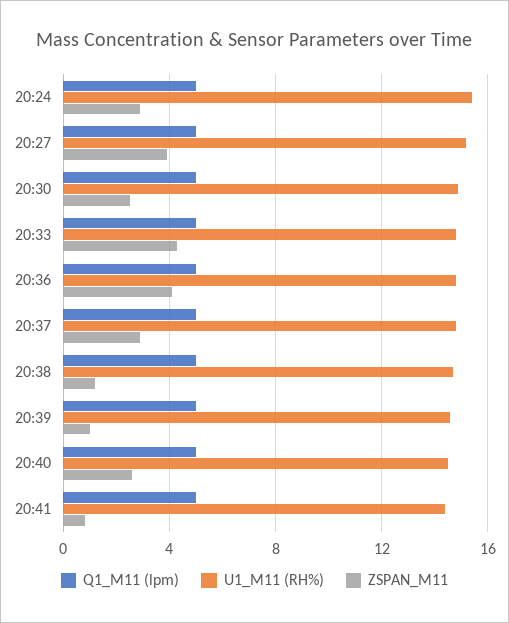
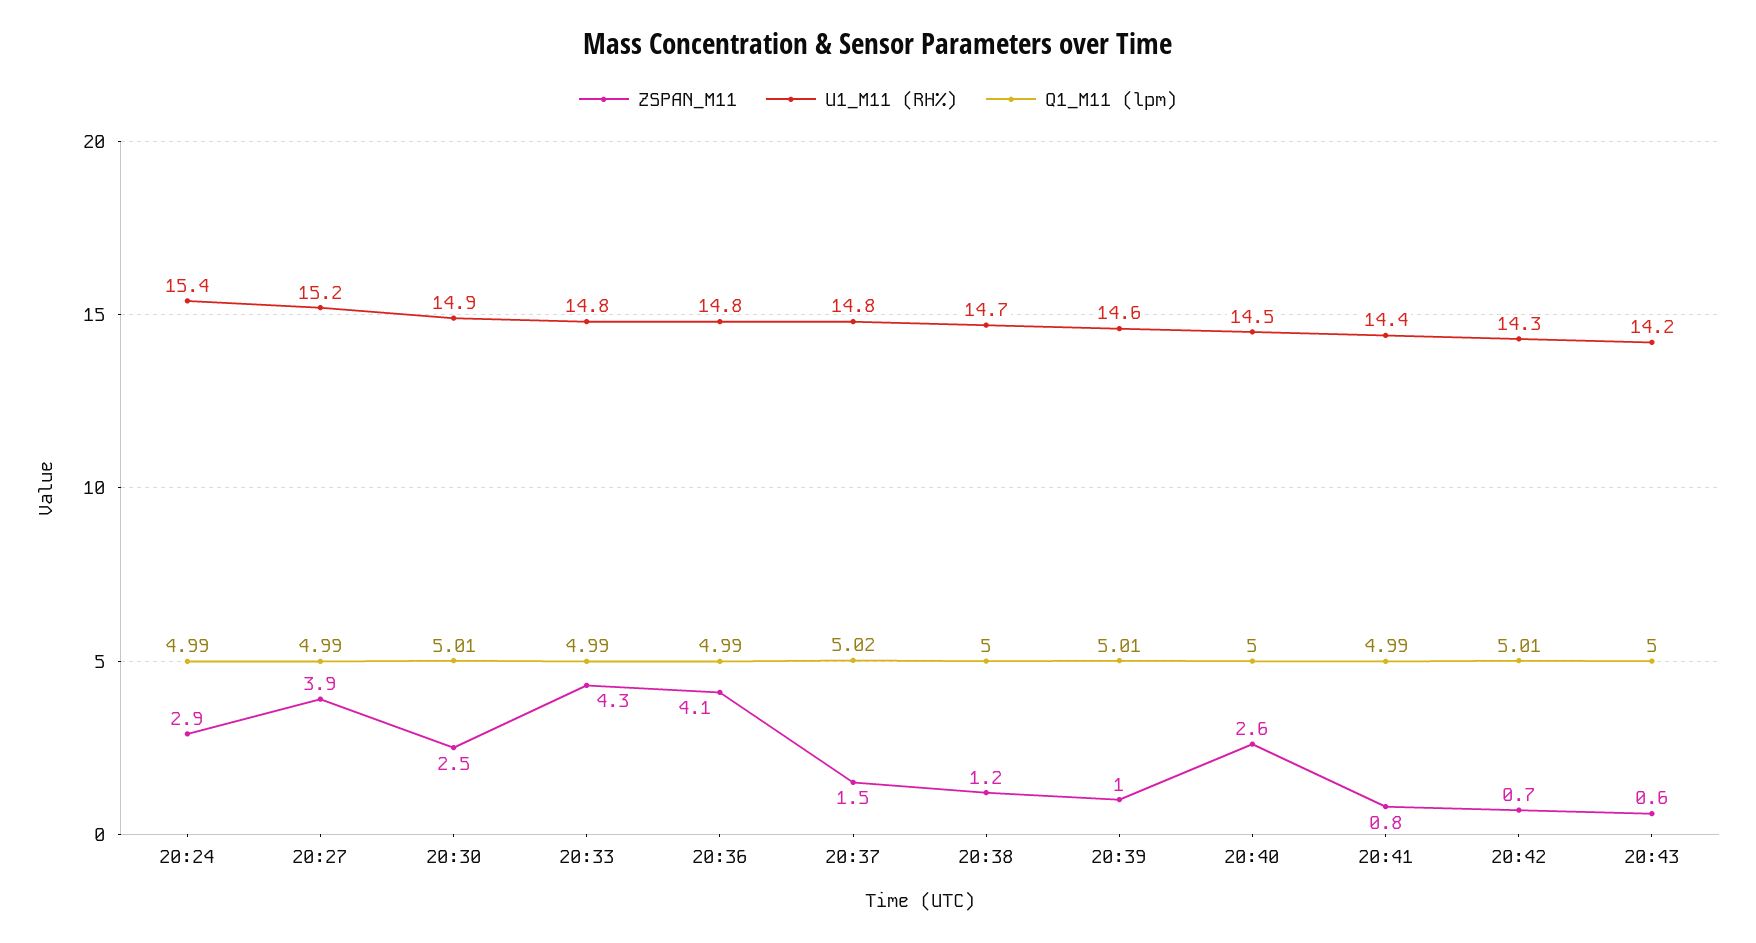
ZSPAN_M11, 20:37: 3 -> 1.5
ZSPAN_M11, 20:42: none -> 0.7
U1_M11 (RH%), 20:42: none -> 14.3
Q1_M11 (lpm), 20:42: none -> 5.01
ZSPAN_M11, 20:43: none -> 0.6
U1_M11 (RH%), 20:43: none -> 14.2
Q1_M11 (lpm), 20:43: none -> 5

